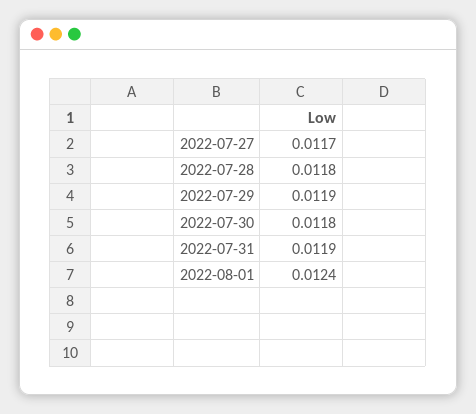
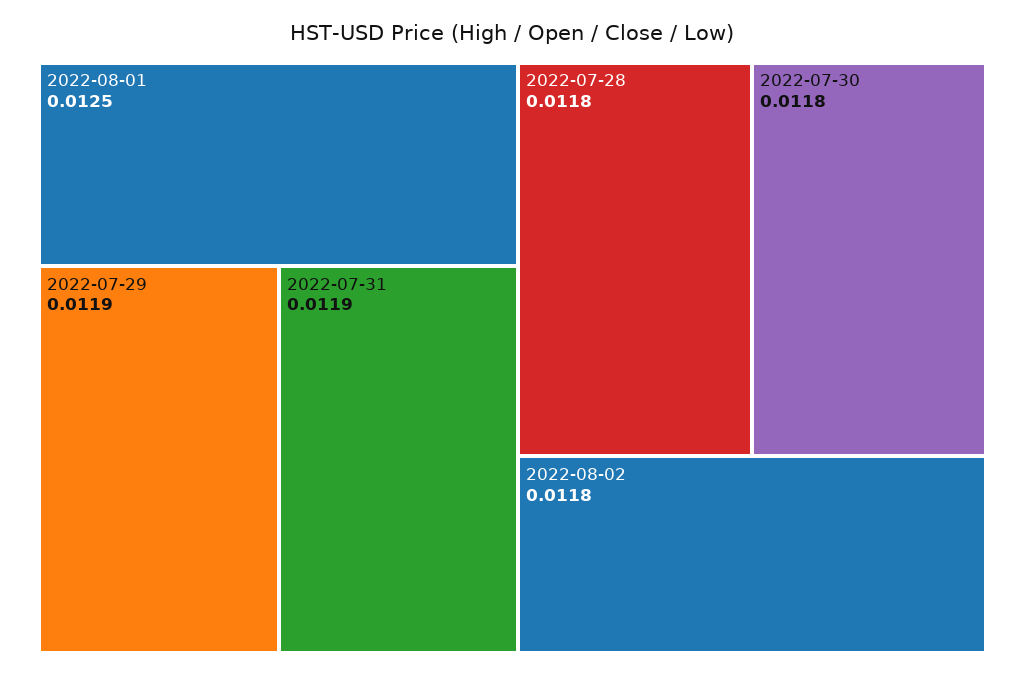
2022-07-27: 0.0117 -> none
2022-08-01: 0.0124 -> 0.0125
2022-08-02: none -> 0.0118

